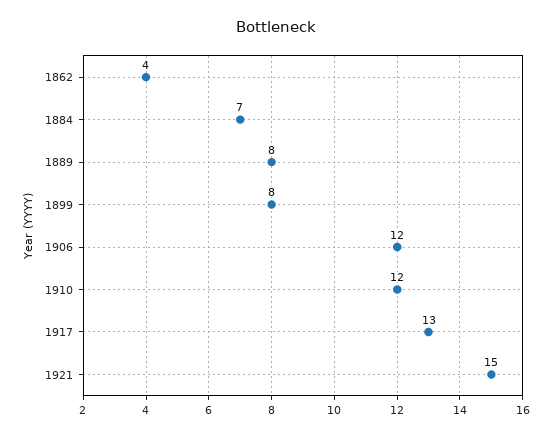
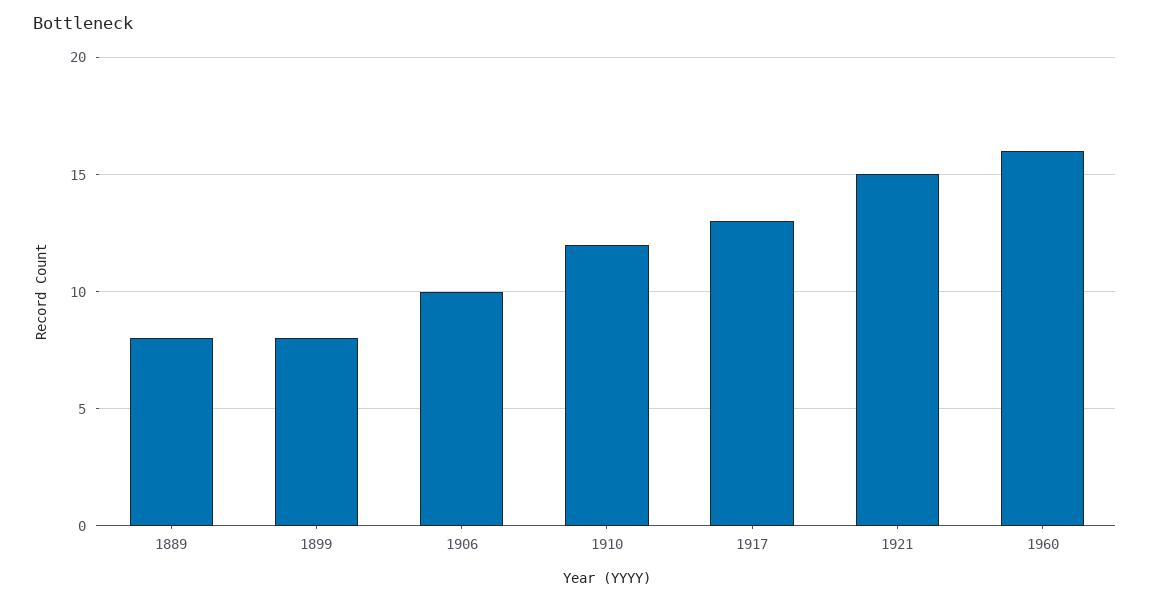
1862: 4 -> none
1884: 7 -> none
1906: 12 -> 10
1960: none -> 16

